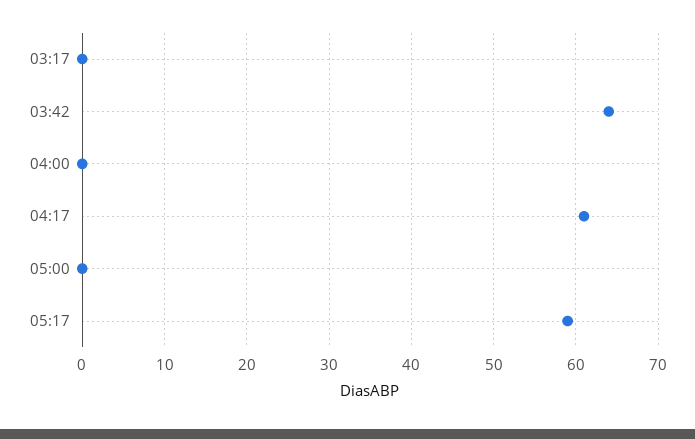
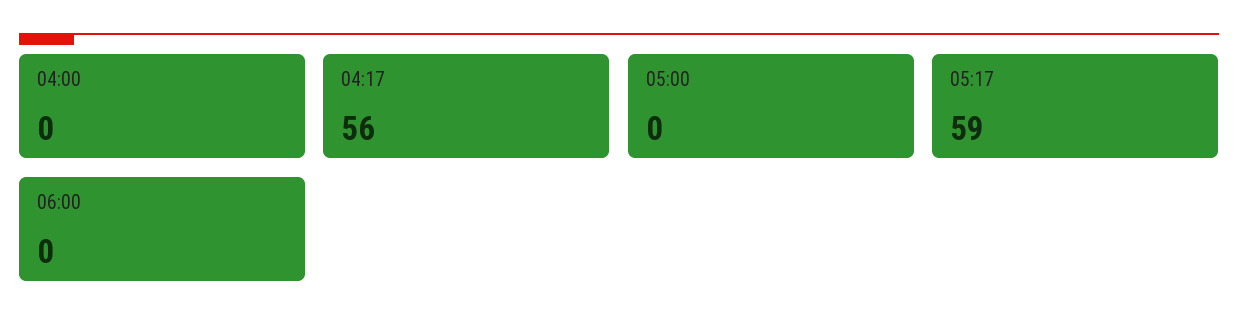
03:17: 0 -> none
03:42: 64 -> none
04:17: 61 -> 56
06:00: none -> 0

